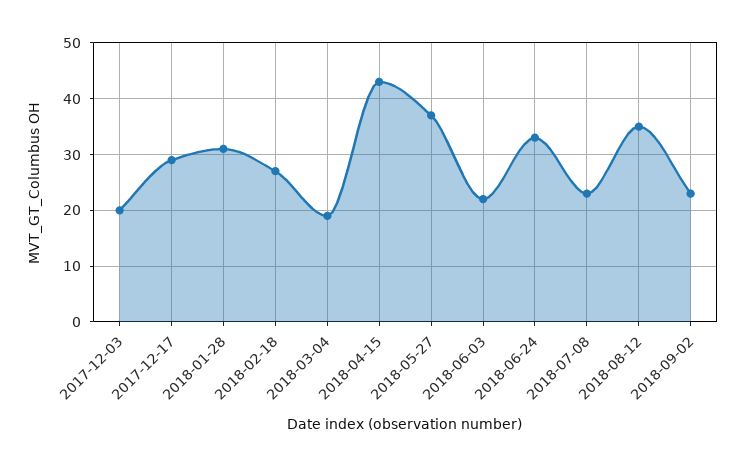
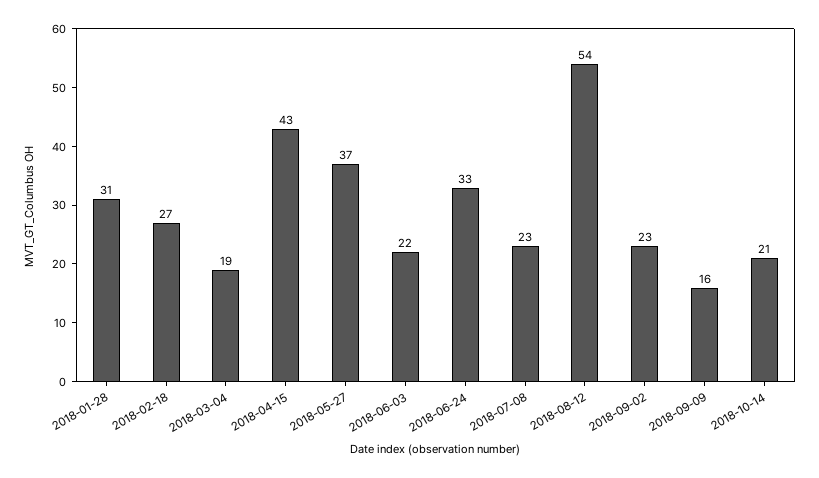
2017-12-03: 20 -> none
2017-12-17: 30 -> none
2018-08-12: 35 -> 54
2018-09-09: none -> 16
2018-10-14: none -> 21

